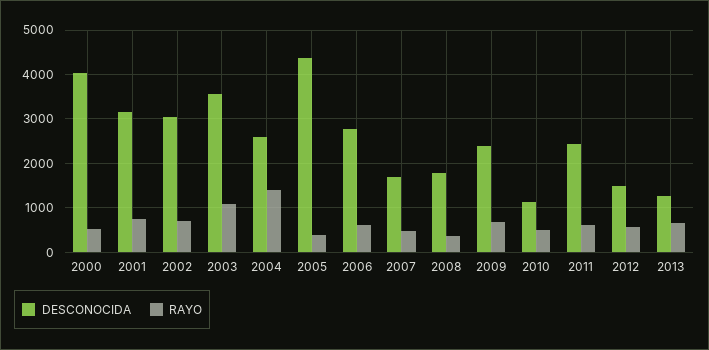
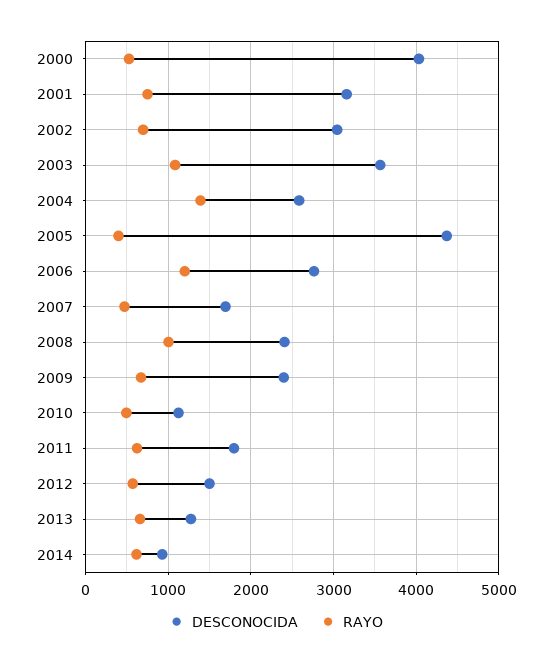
RAYO, 2006: 600 -> 1200
DESCONOCIDA, 2008: 1800 -> 2400
RAYO, 2008: 400 -> 1000
DESCONOCIDA, 2011: 2400 -> 1800
DESCONOCIDA, 2014: none -> 900
RAYO, 2014: none -> 600

